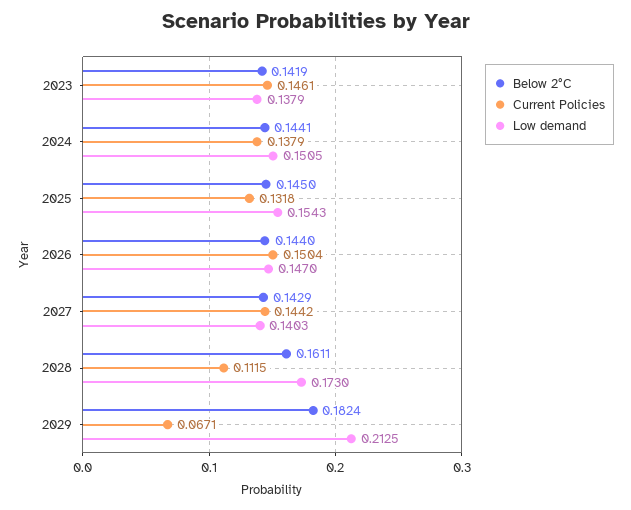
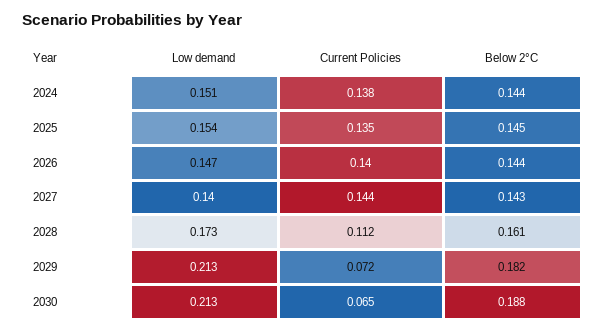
Below 2°C, 2023: 0.1419 -> none
Current Policies, 2023: 0.1461 -> none
Low demand, 2023: 0.1379 -> none
Current Policies, 2025: 0.1318 -> 0.135
Current Policies, 2026: 0.1504 -> 0.14
Current Policies, 2029: 0.0671 -> 0.072
Low demand, 2030: none -> 0.213
Current Policies, 2030: none -> 0.065
Below 2°C, 2030: none -> 0.188

